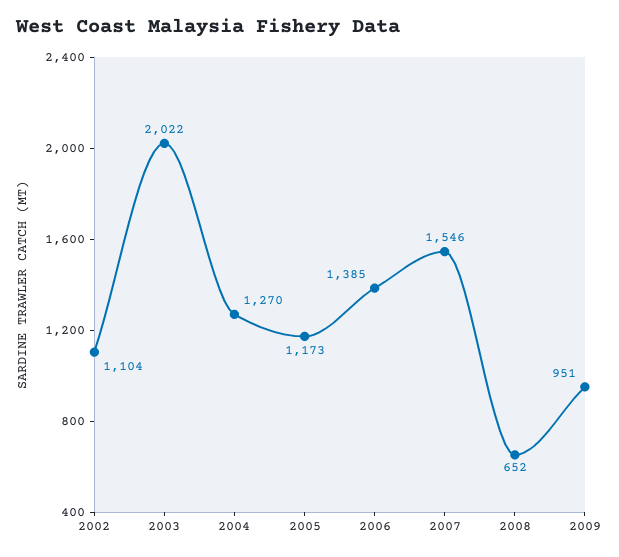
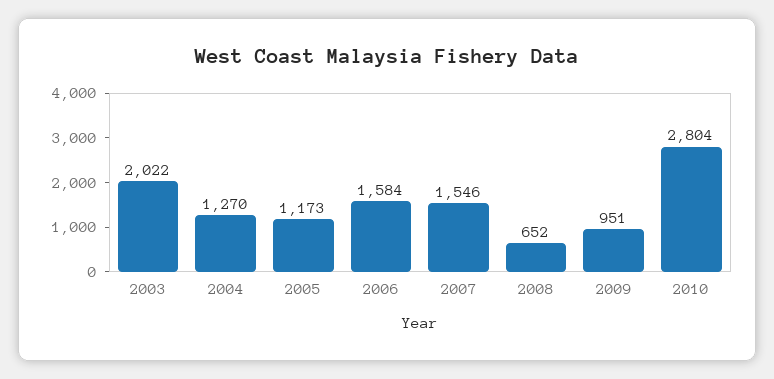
2002: 1104 -> none
2006: 1385 -> 1584
2010: none -> 2804

